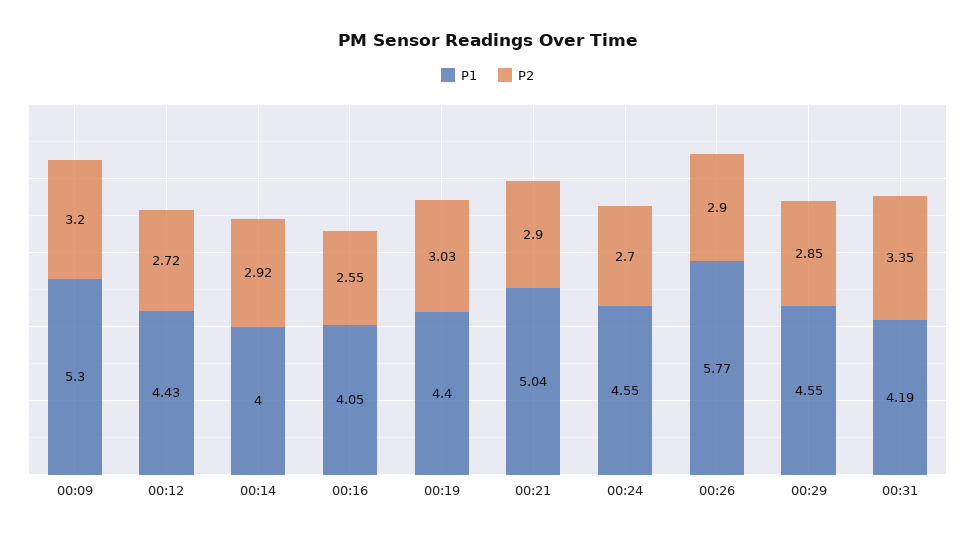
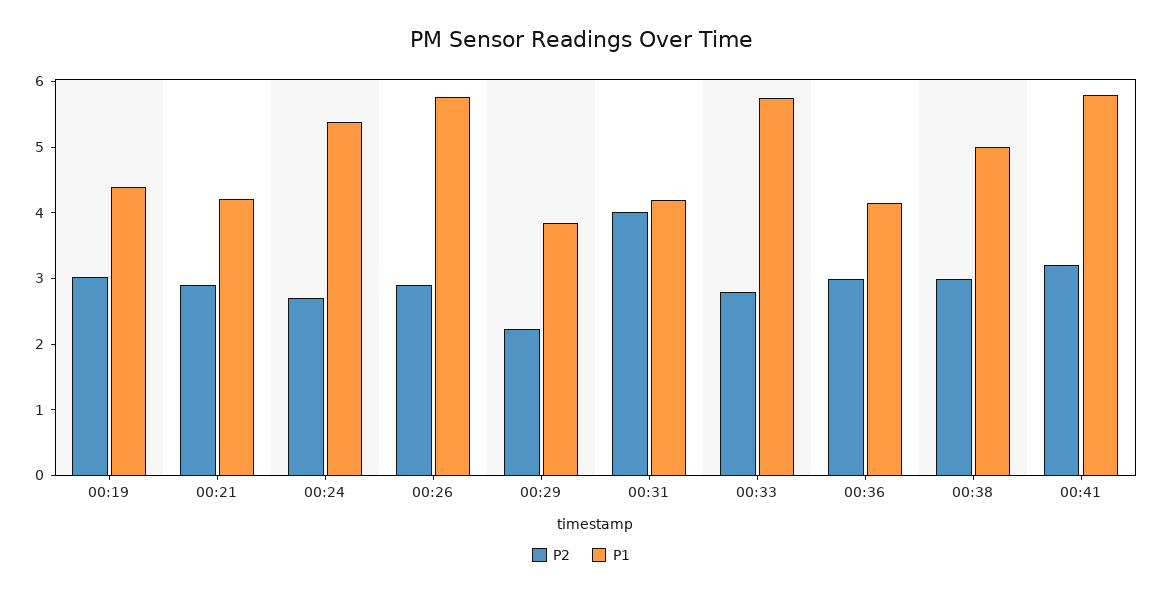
P1, 00:09: 5.3 -> none
P2, 00:09: 3.2 -> none
P1, 00:12: 4.43 -> none
P2, 00:12: 2.72 -> none
P1, 00:14: 4 -> none
P2, 00:14: 2.92 -> none
P1, 00:16: 4.05 -> none
P2, 00:16: 2.55 -> none
P1, 00:21: 5.04 -> 4.2
P1, 00:24: 4.55 -> 5.4
P1, 00:29: 4.55 -> 3.8
P2, 00:29: 2.85 -> 2.2
P2, 00:31: 3.35 -> 4
P2, 00:33: none -> 2.8
P1, 00:33: none -> 5.8
P2, 00:36: none -> 3
P1, 00:36: none -> 4.2
P2, 00:38: none -> 3
P1, 00:38: none -> 5
P2, 00:41: none -> 3.2
P1, 00:41: none -> 5.8

